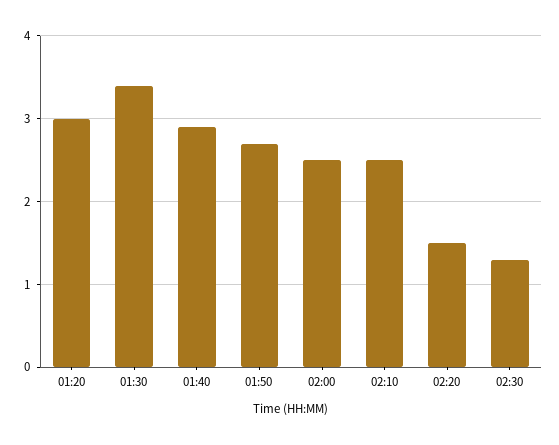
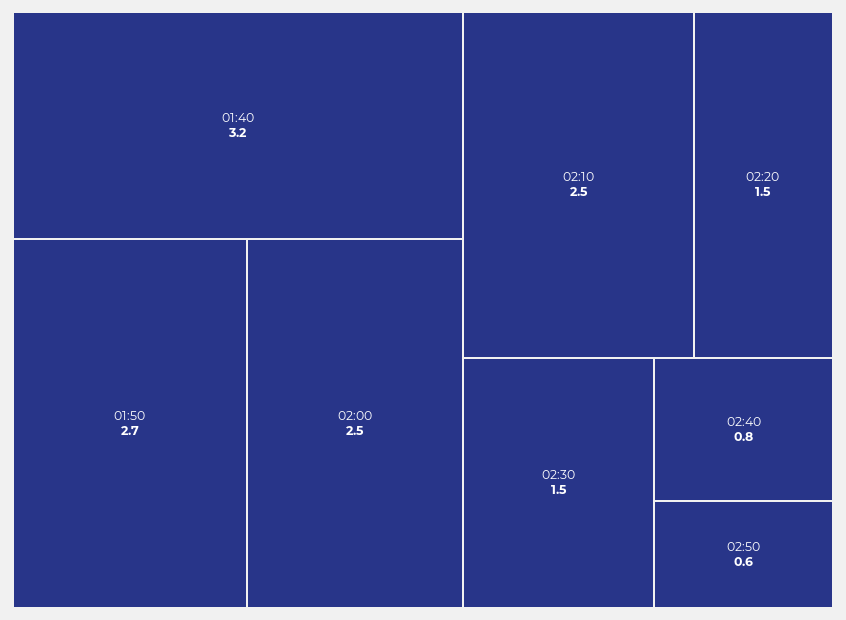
01:20: 3 -> none
01:30: 3.4 -> none
01:40: 2.9 -> 3.2
02:30: 1.3 -> 1.5
02:40: none -> 0.8
02:50: none -> 0.6

